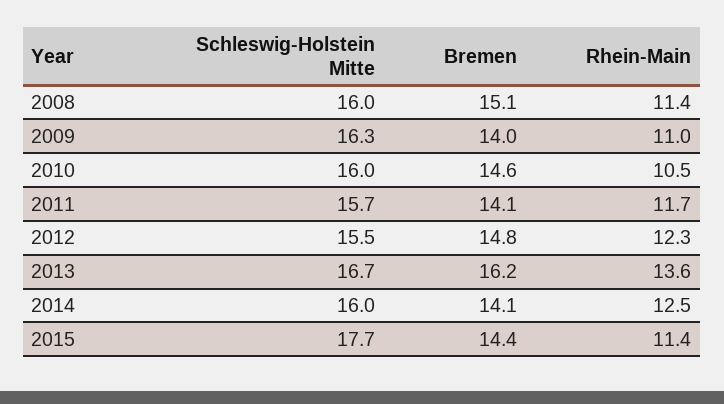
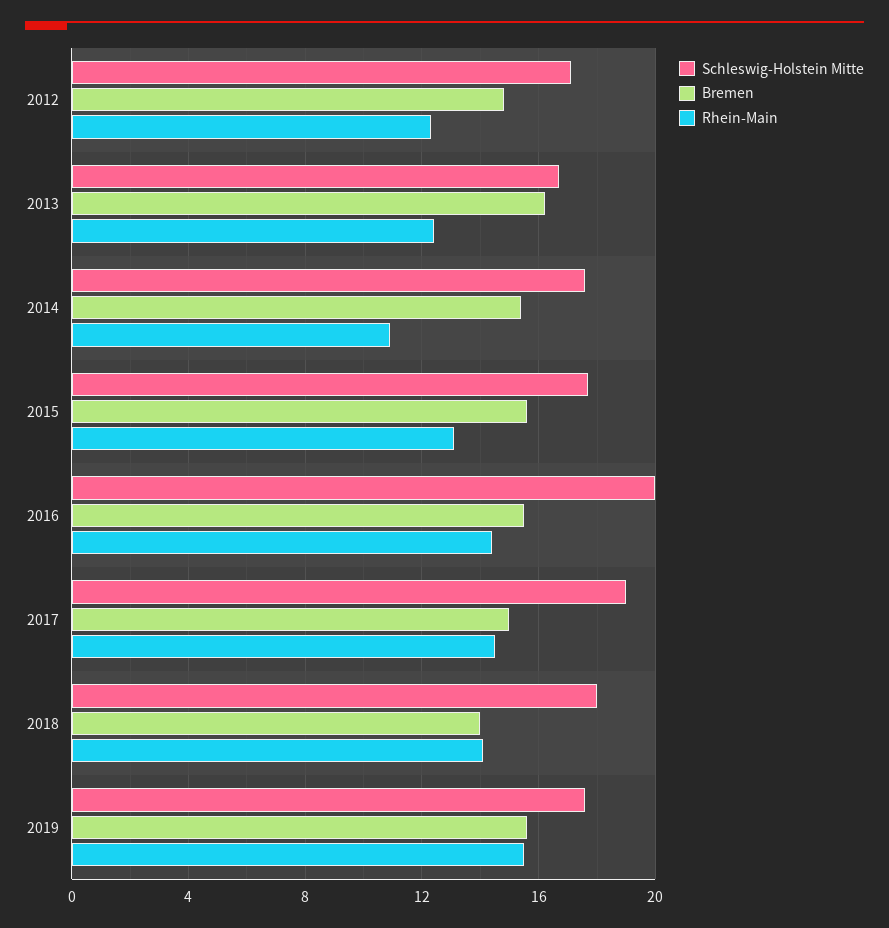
Schleswig-Holstein Mitte, 2008: 16 -> none
Bremen, 2008: 15.1 -> none
Rhein-Main, 2008: 11.4 -> none
Schleswig-Holstein Mitte, 2009: 16.3 -> none
Bremen, 2009: 14 -> none
Rhein-Main, 2009: 11 -> none
Schleswig-Holstein Mitte, 2010: 16 -> none
Bremen, 2010: 14.6 -> none
Rhein-Main, 2010: 10.5 -> none
Schleswig-Holstein Mitte, 2011: 15.7 -> none
Bremen, 2011: 14.1 -> none
Rhein-Main, 2011: 11.7 -> none
Schleswig-Holstein Mitte, 2012: 15.5 -> 17
Rhein-Main, 2013: 13.6 -> 12.5
Schleswig-Holstein Mitte, 2014: 16 -> 17.5
Bremen, 2014: 14.1 -> 15.5
Rhein-Main, 2014: 12.5 -> 11
Bremen, 2015: 14.4 -> 15.5
Rhein-Main, 2015: 11.4 -> 13
Schleswig-Holstein Mitte, 2016: none -> 20
Bremen, 2016: none -> 15.5
Rhein-Main, 2016: none -> 14.5
Schleswig-Holstein Mitte, 2017: none -> 19
Bremen, 2017: none -> 15
Rhein-Main, 2017: none -> 14.5
Schleswig-Holstein Mitte, 2018: none -> 18
Bremen, 2018: none -> 14
Rhein-Main, 2018: none -> 14
Schleswig-Holstein Mitte, 2019: none -> 17.5
Bremen, 2019: none -> 15.5
Rhein-Main, 2019: none -> 15.5

